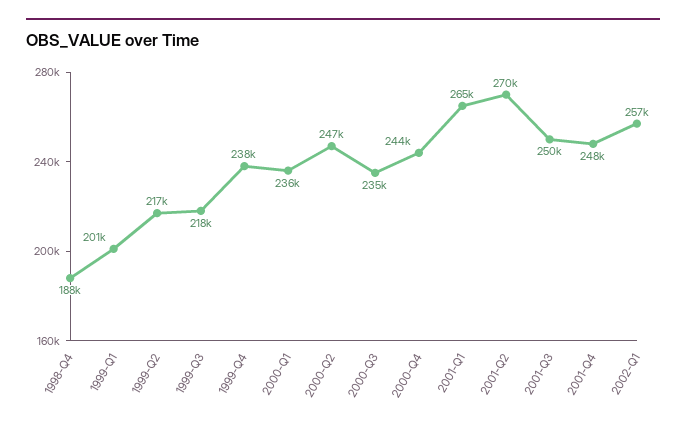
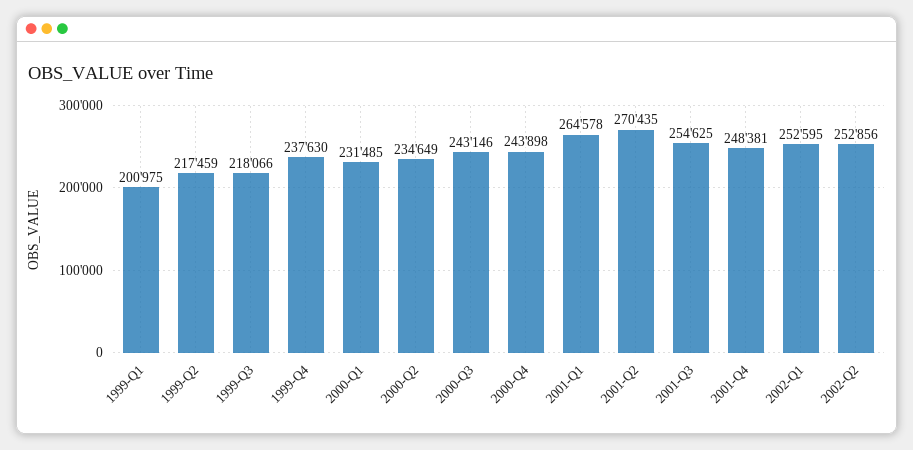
1998-Q4: 188000 -> none
2000-Q1: 236000 -> 231485
2000-Q2: 247000 -> 234649
2000-Q3: 235000 -> 243146
2001-Q3: 250000 -> 254625
2002-Q1: 257000 -> 252595
2002-Q2: none -> 252856

